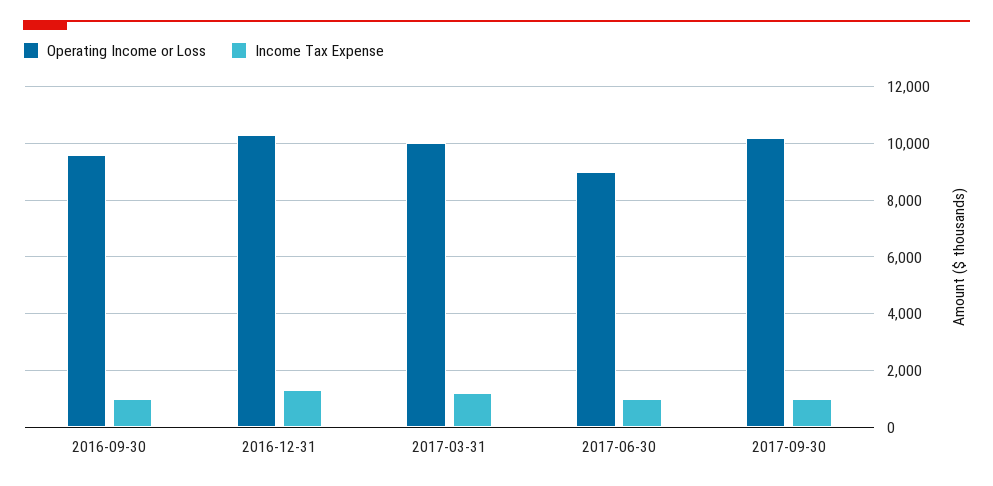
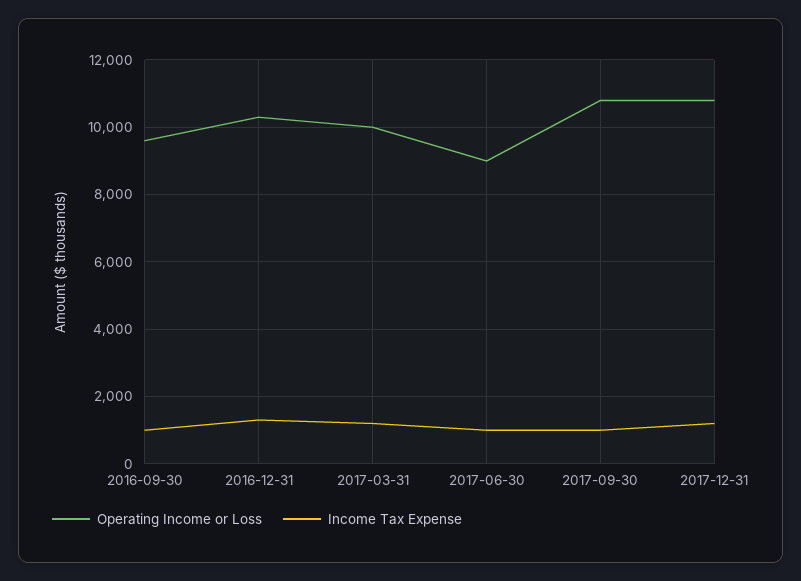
Operating Income or Loss, 2017-09-30: 10250 -> 10800
Operating Income or Loss, 2017-12-31: none -> 10800
Income Tax Expense, 2017-12-31: none -> 1200

